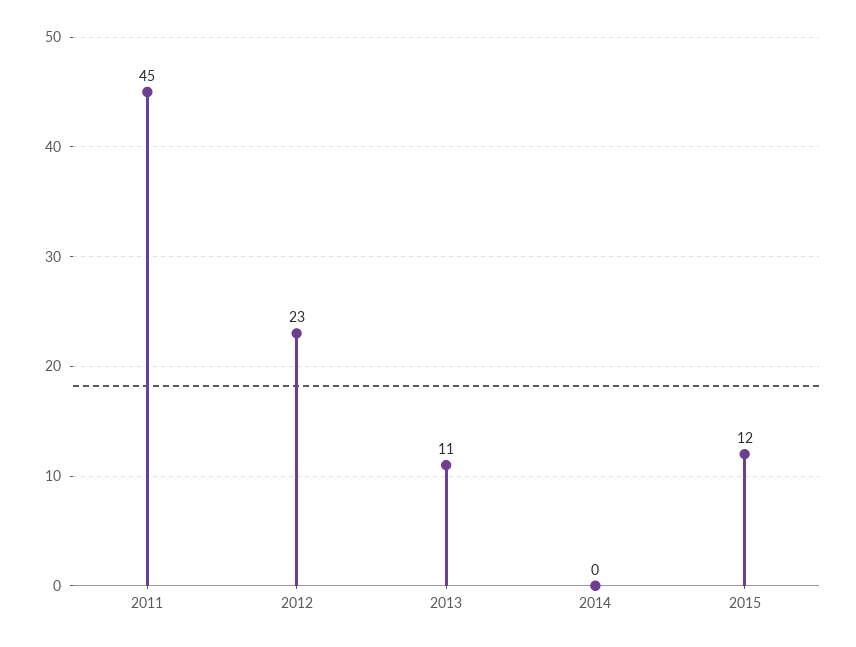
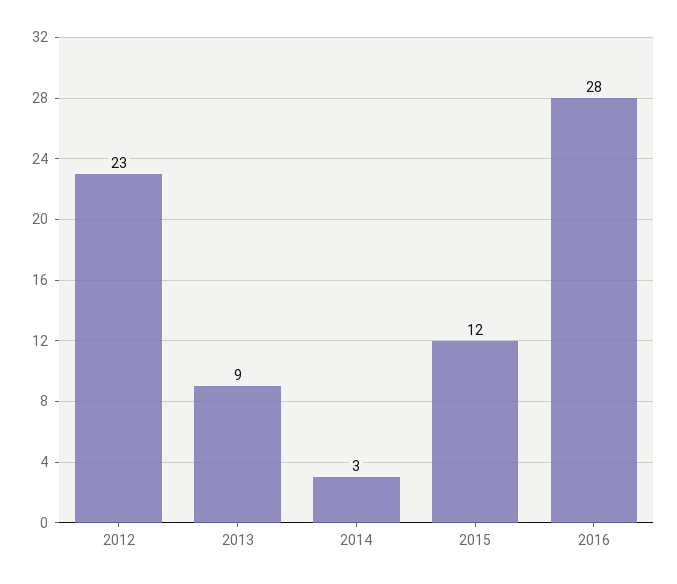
2011: 45 -> none
2013: 11 -> 9
2014: 0 -> 3
2016: none -> 28

